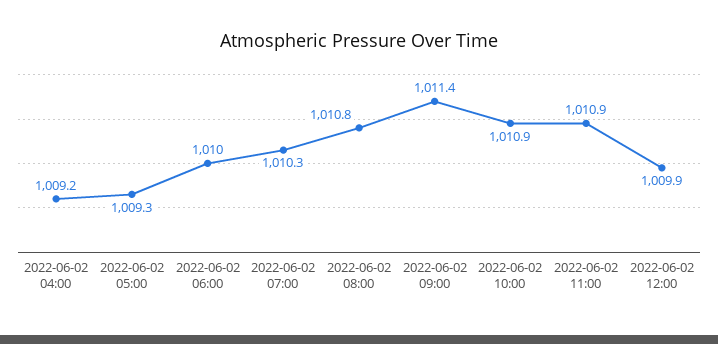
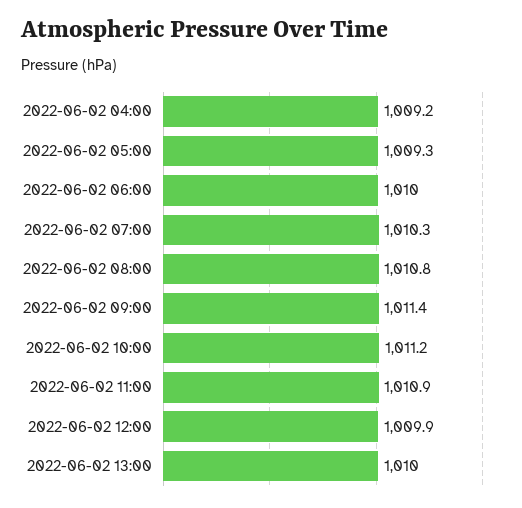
2022-06-02 10:00: 1010.9 -> 1011.2
2022-06-02 13:00: none -> 1010

